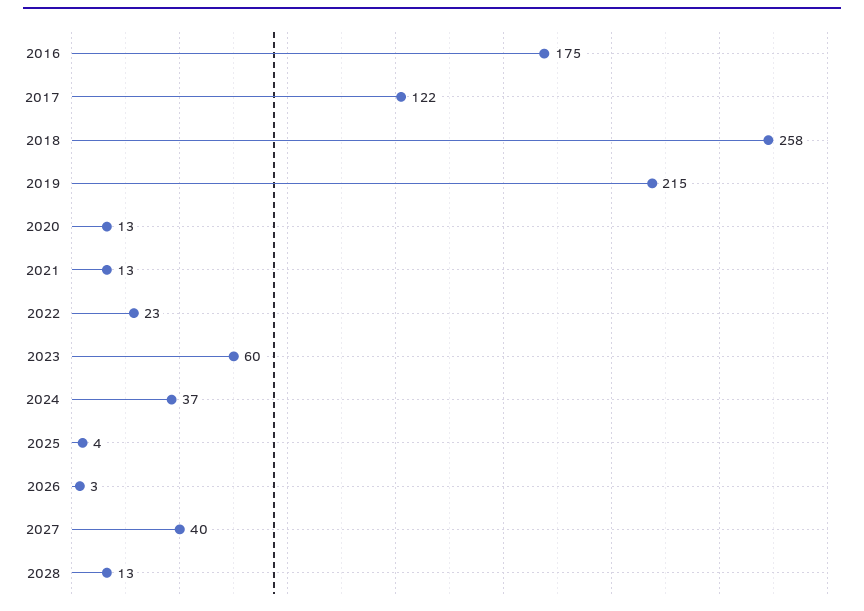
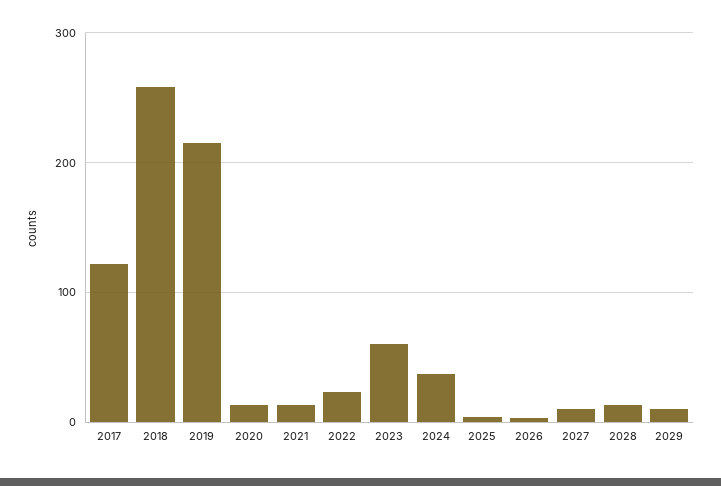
2016: 175 -> none
2027: 40 -> 10
2029: none -> 10

